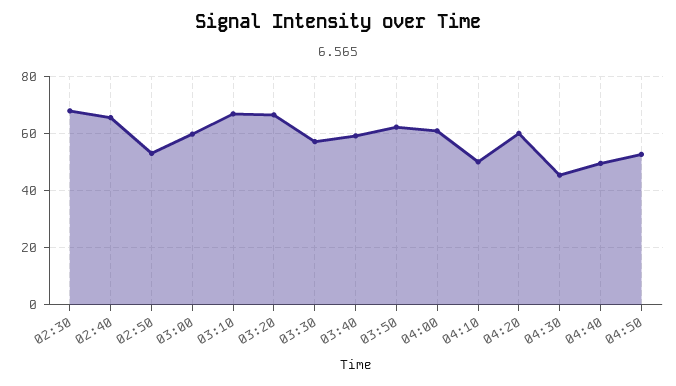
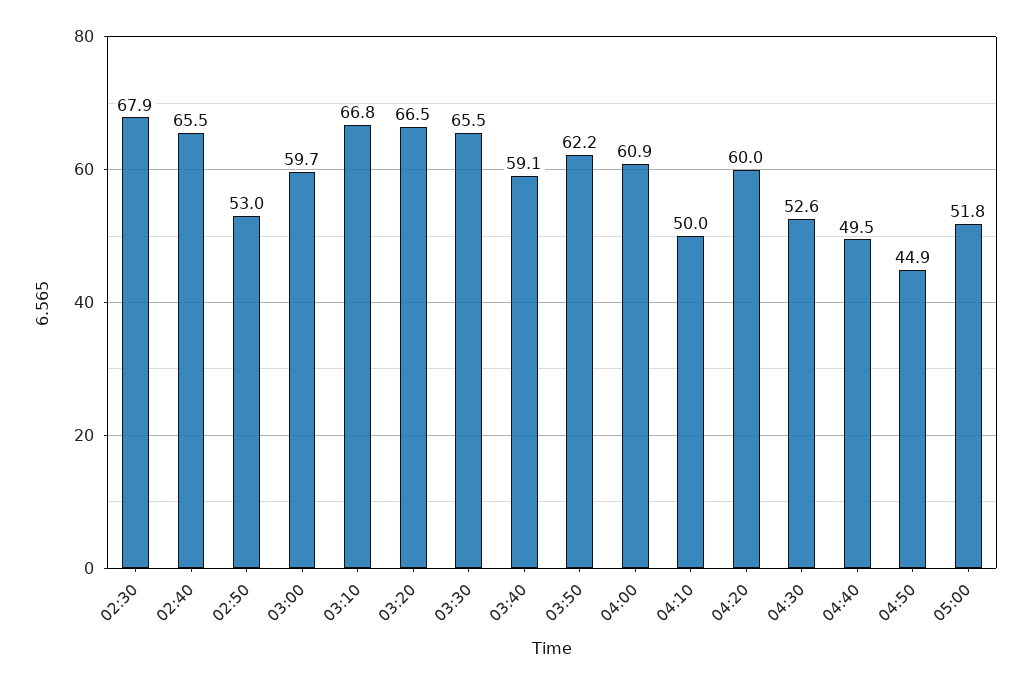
03:30: 57.5 -> 65.5
04:30: 45 -> 52.6
04:50: 52.5 -> 44.9
05:00: none -> 51.8

